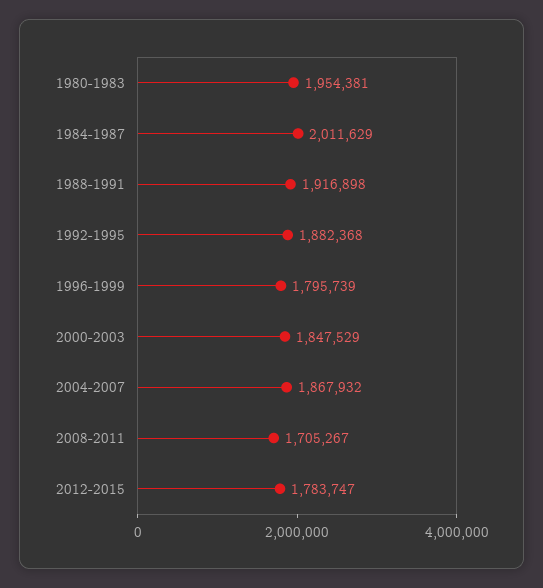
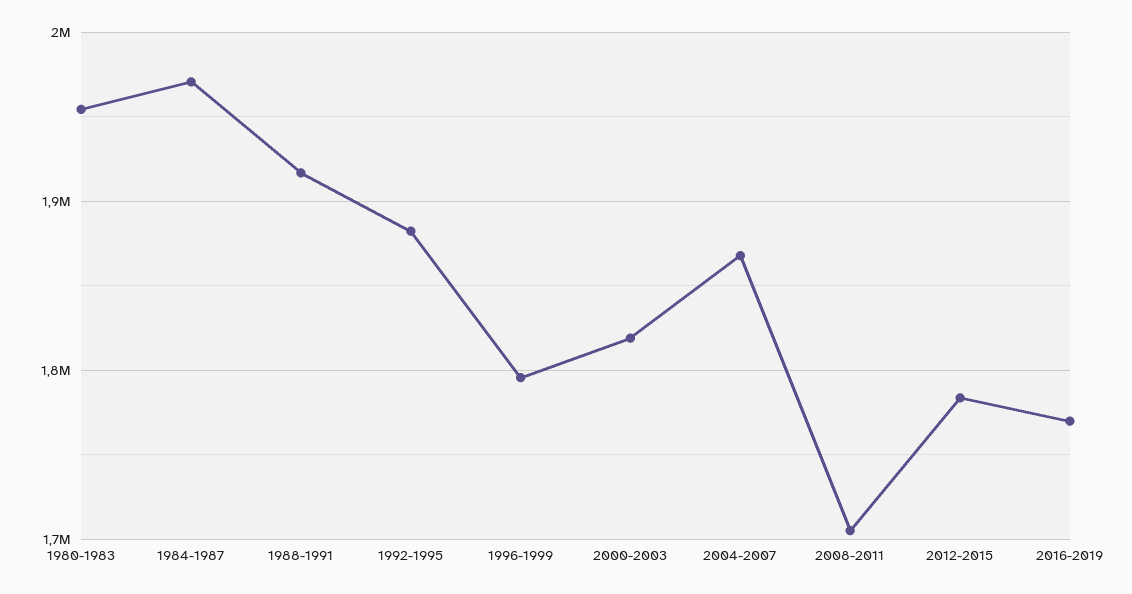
1984-1987: 2011629 -> 1970000
2000-2003: 1847529 -> 1820000
2016-2019: none -> 1770000

